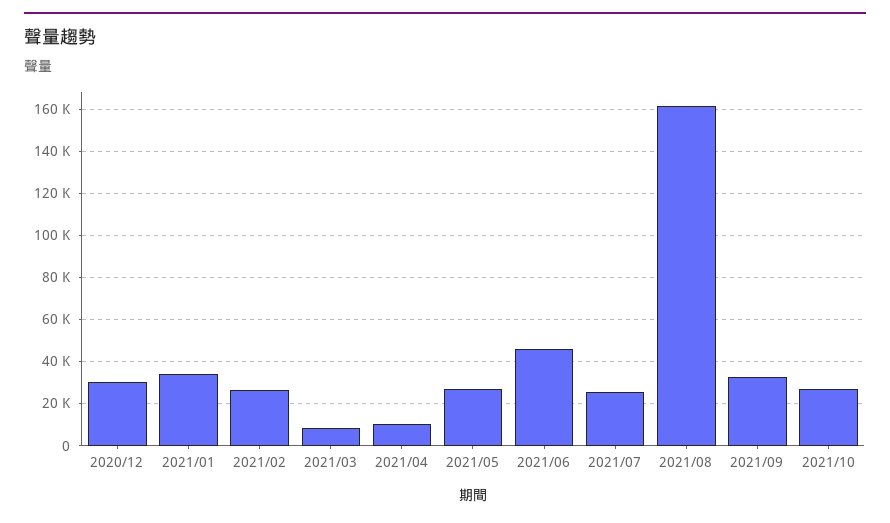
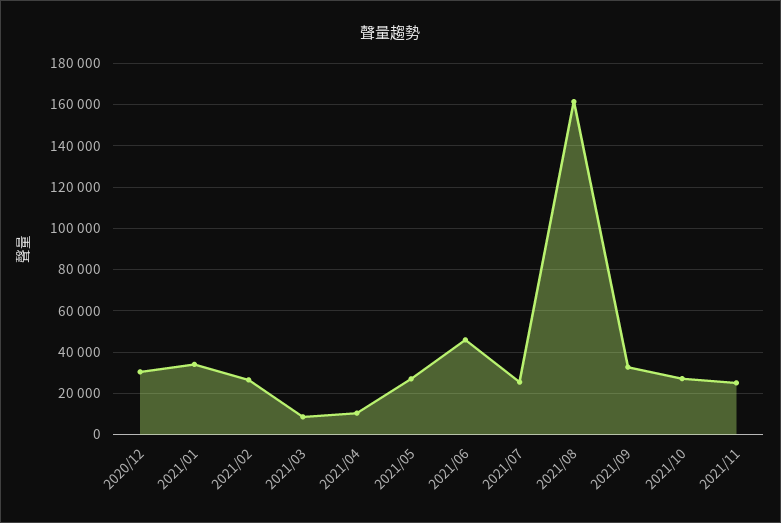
2021/11: none -> 25000

